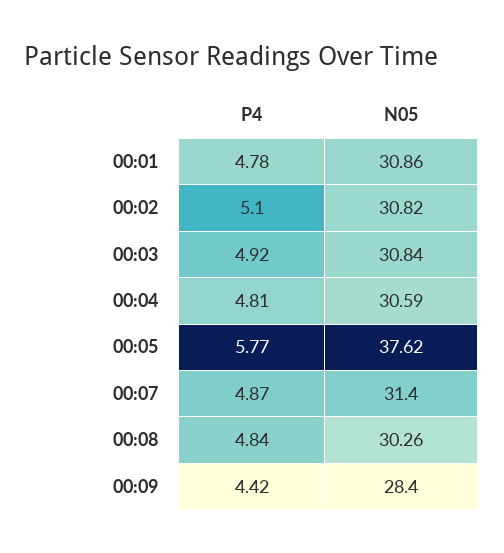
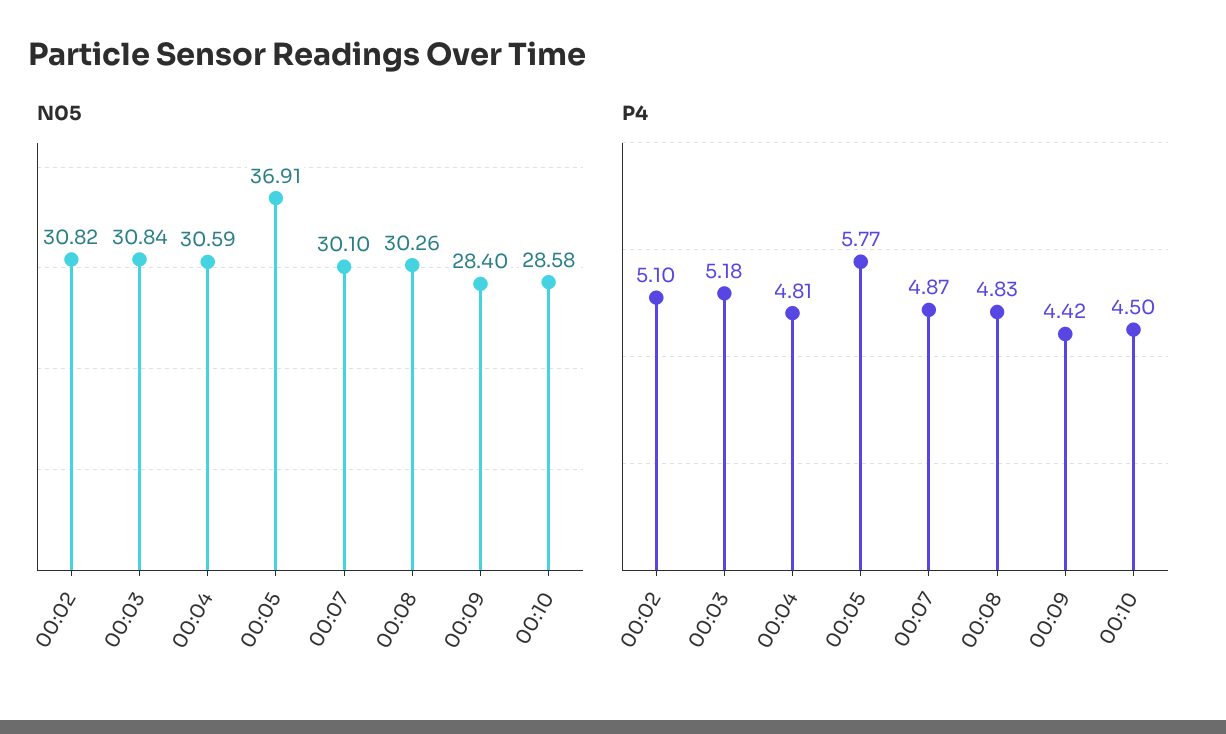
P4, 00:01: 4.78 -> none
N05, 00:01: 30.86 -> none
P4, 00:03: 4.92 -> 5.18
N05, 00:05: 37.62 -> 36.91
N05, 00:07: 31.4 -> 30.1
P4, 00:08: 4.84 -> 4.83
N05, 00:10: none -> 28.58
P4, 00:10: none -> 4.5

